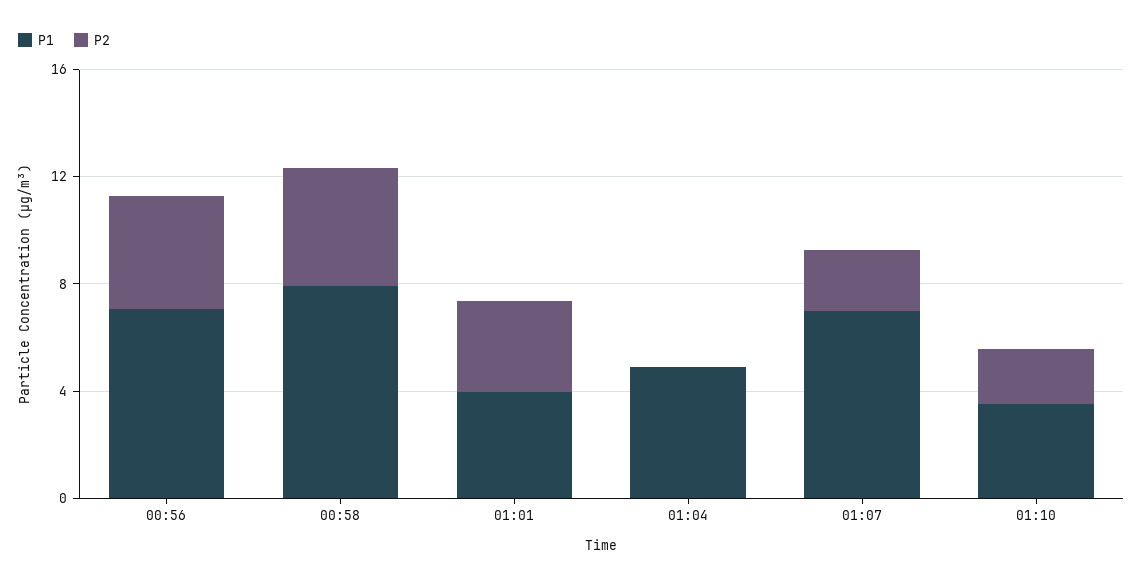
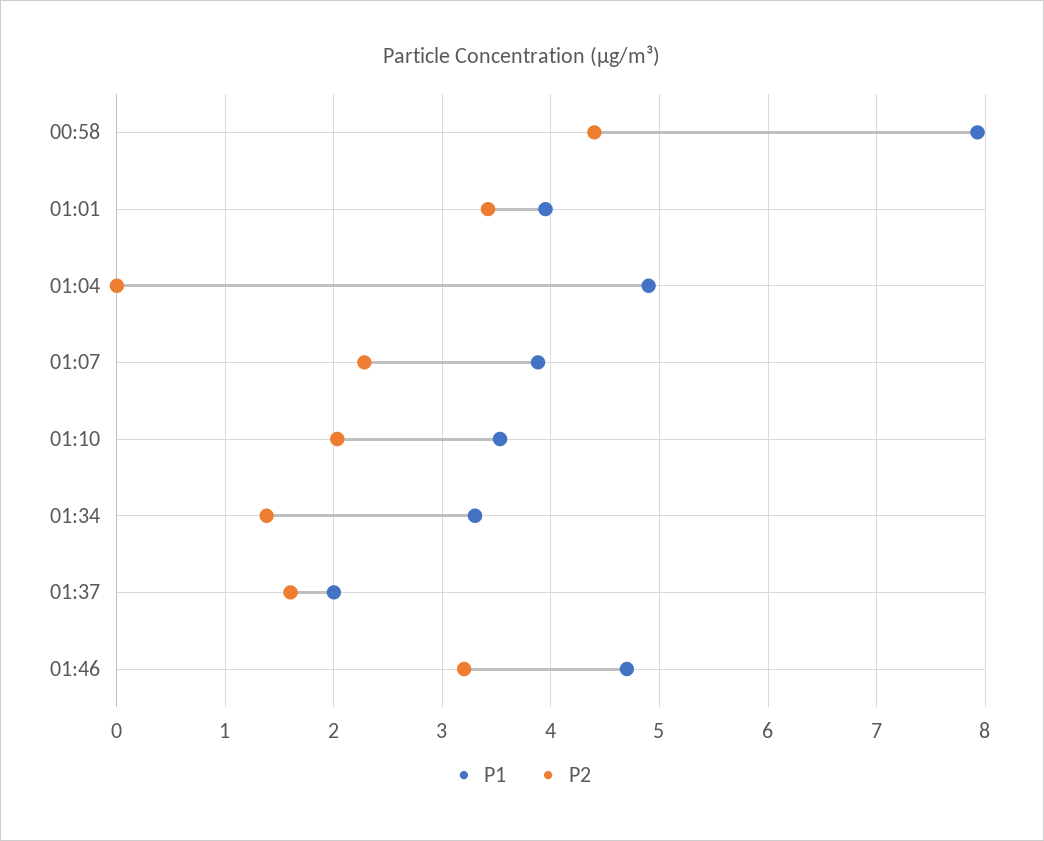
P1, 00:56: 7 -> none
P2, 00:56: 4 -> none
P1, 01:07: 7 -> 3.9
P1, 01:34: none -> 3.3
P2, 01:34: none -> 1.4
P1, 01:37: none -> 2
P2, 01:37: none -> 1.6
P1, 01:46: none -> 4.7
P2, 01:46: none -> 3.2

